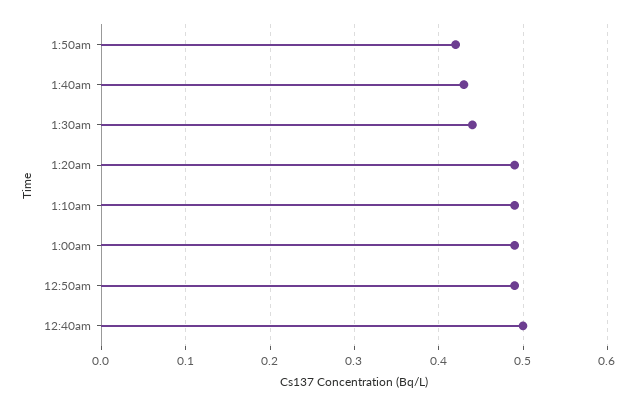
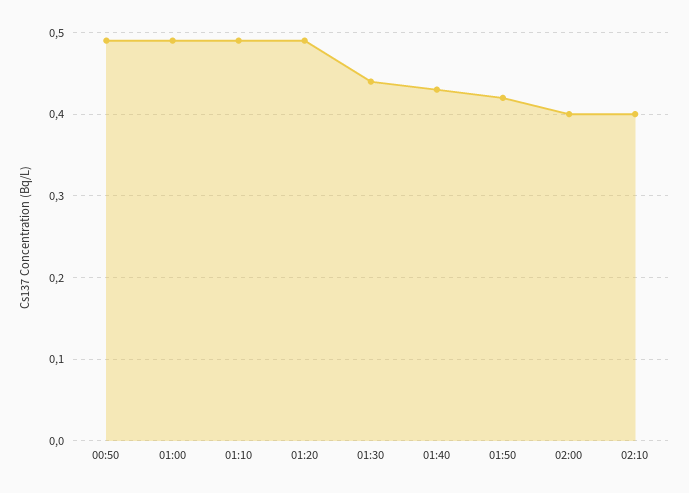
12:40am: 0.5 -> none
02:00: none -> 0.4
02:10: none -> 0.4

